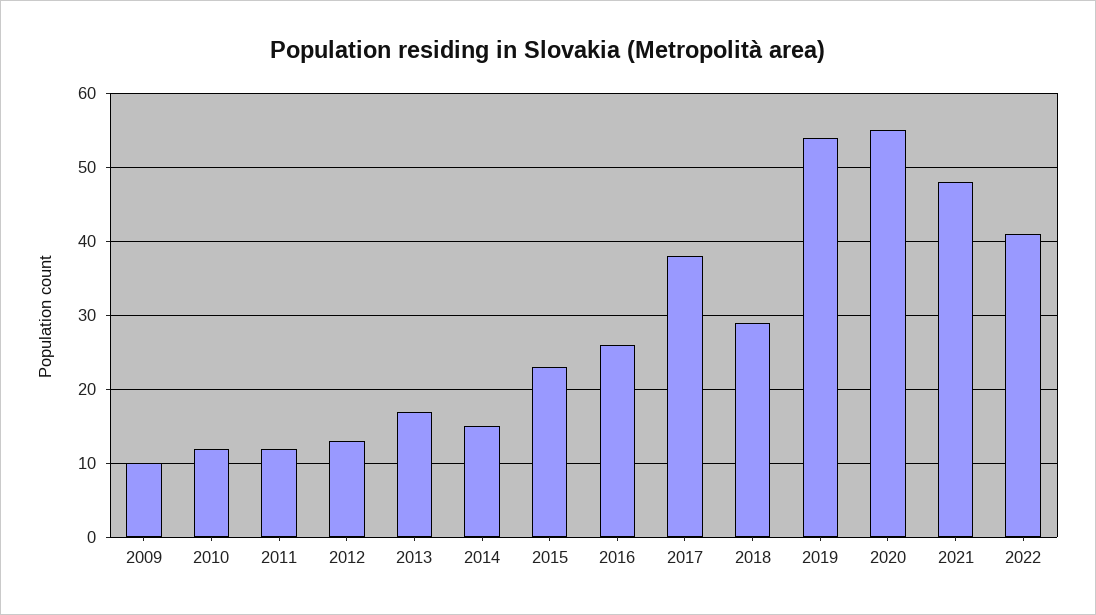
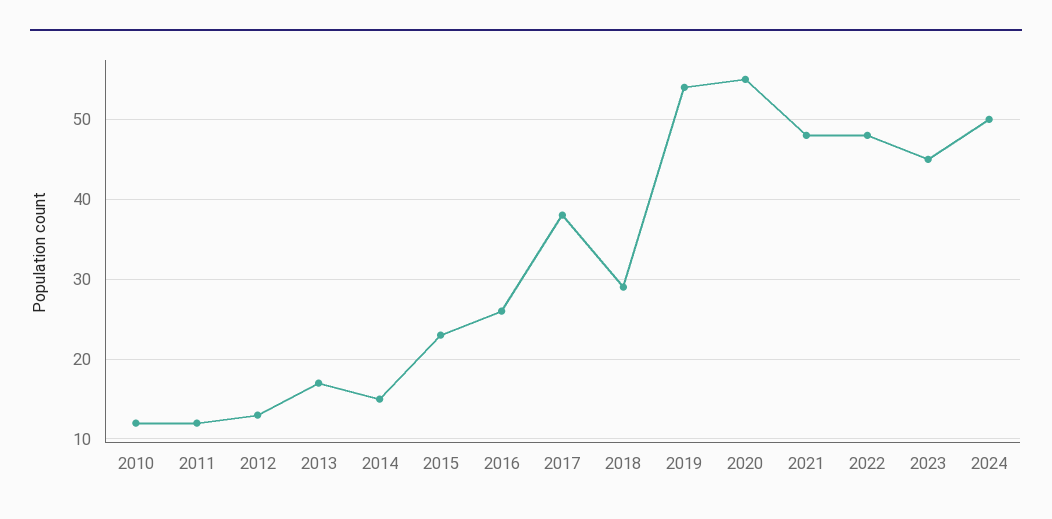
2009: 10 -> none
2022: 41 -> 48
2023: none -> 45
2024: none -> 50

